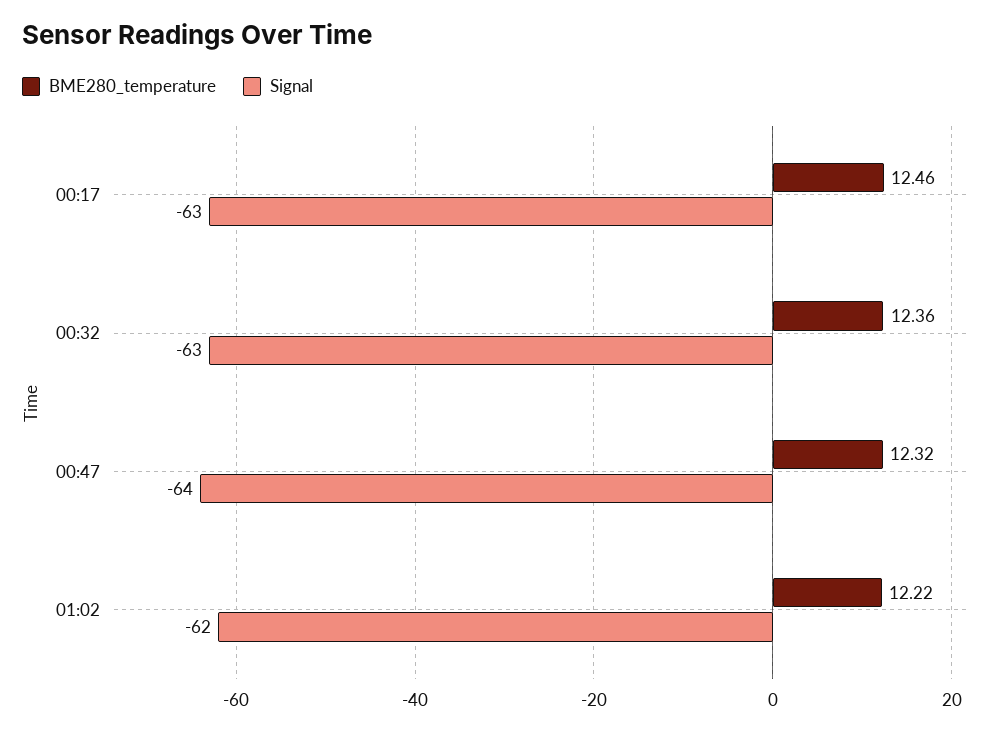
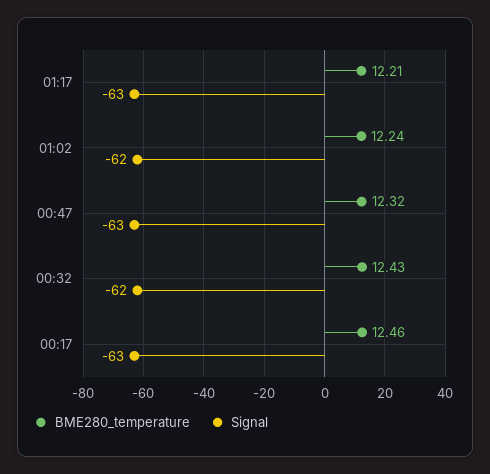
BME280_temperature, 00:32: 12.36 -> 12.43
Signal, 00:32: -63 -> -62
Signal, 00:47: -64 -> -63
BME280_temperature, 01:02: 12.22 -> 12.24
BME280_temperature, 01:17: none -> 12.21
Signal, 01:17: none -> -63

